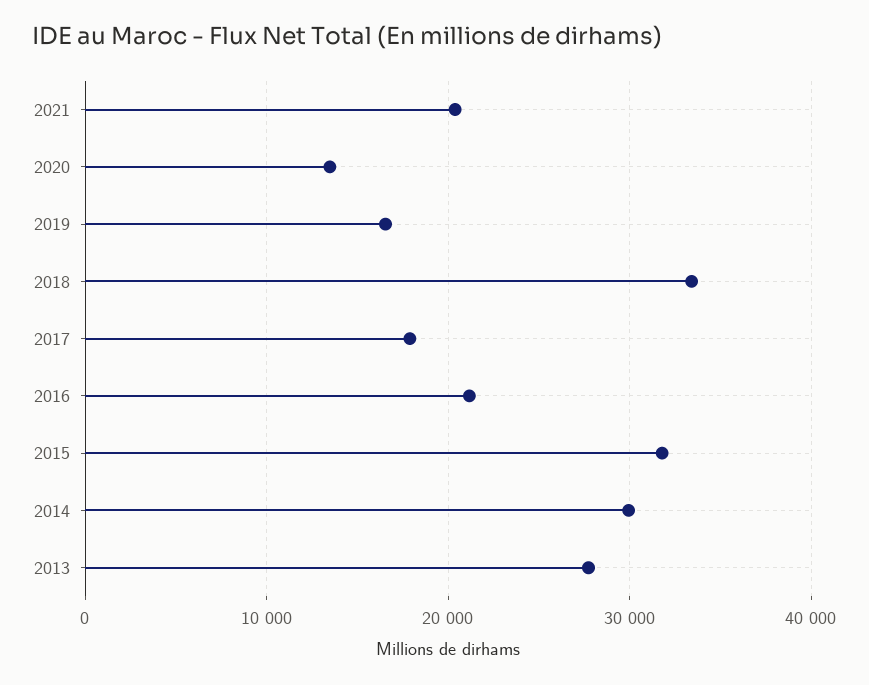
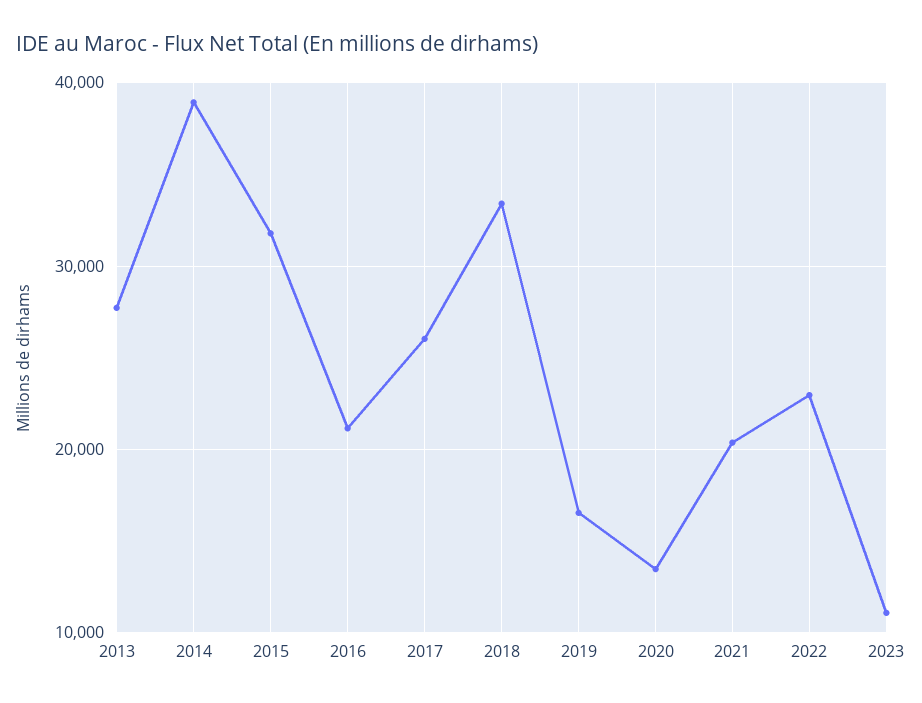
2017: 18000 -> 26000
2014: 30000 -> 39000
2022: none -> 23000
2023: none -> 11000

